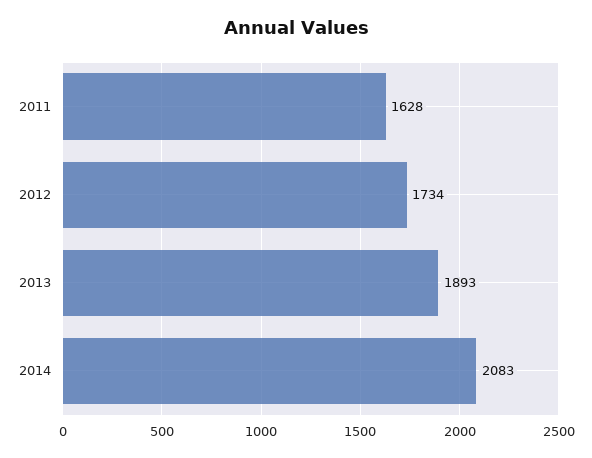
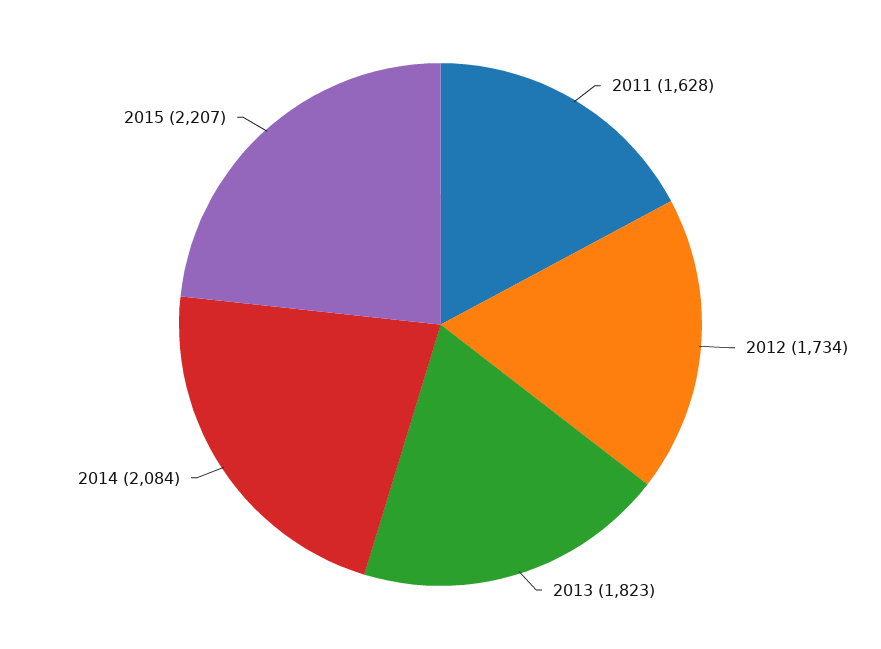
2013: 1893 -> 1823
2014: 2083 -> 2084
2015: none -> 2207

